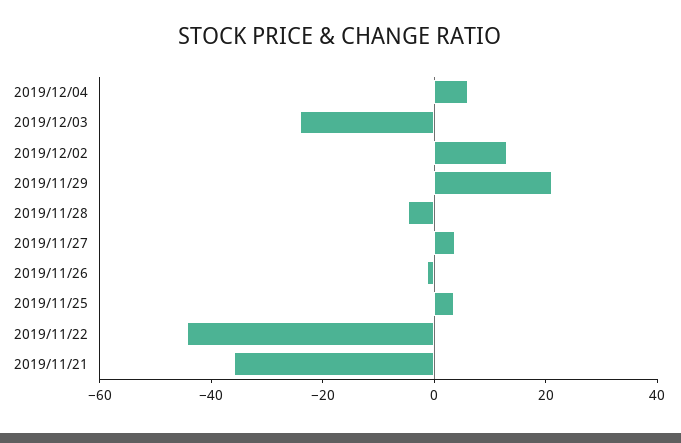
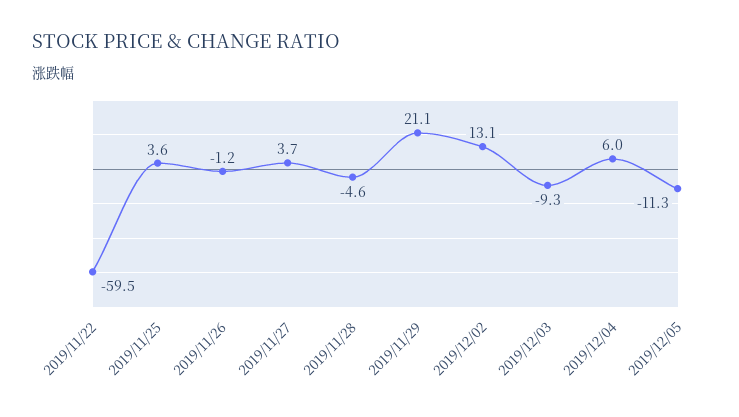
2019/12/03: -25 -> -9.3
2019/11/22: -45 -> -59.5
2019/11/21: -35 -> none
2019/12/05: none -> -11.3

